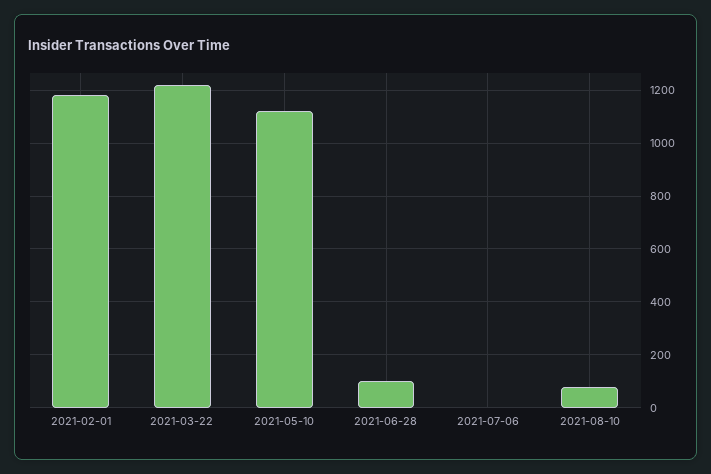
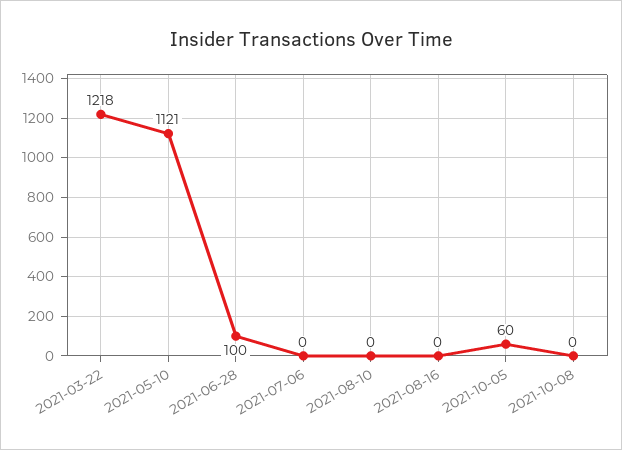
2021-02-01: 1175 -> none
2021-08-10: 75 -> 0
2021-08-16: none -> 0
2021-10-05: none -> 60
2021-10-08: none -> 0

